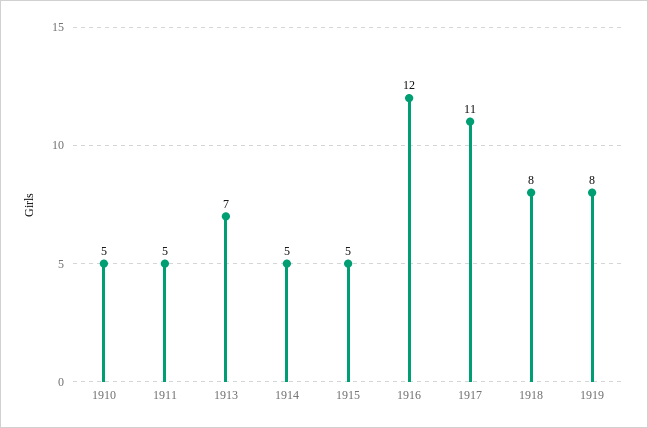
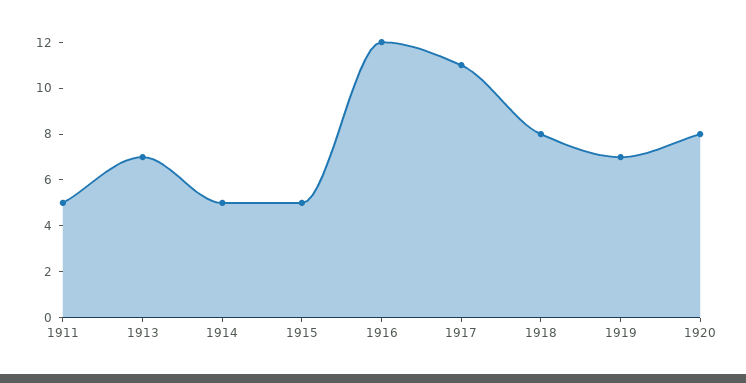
1910: 5 -> none
1919: 8 -> 7
1920: none -> 8

